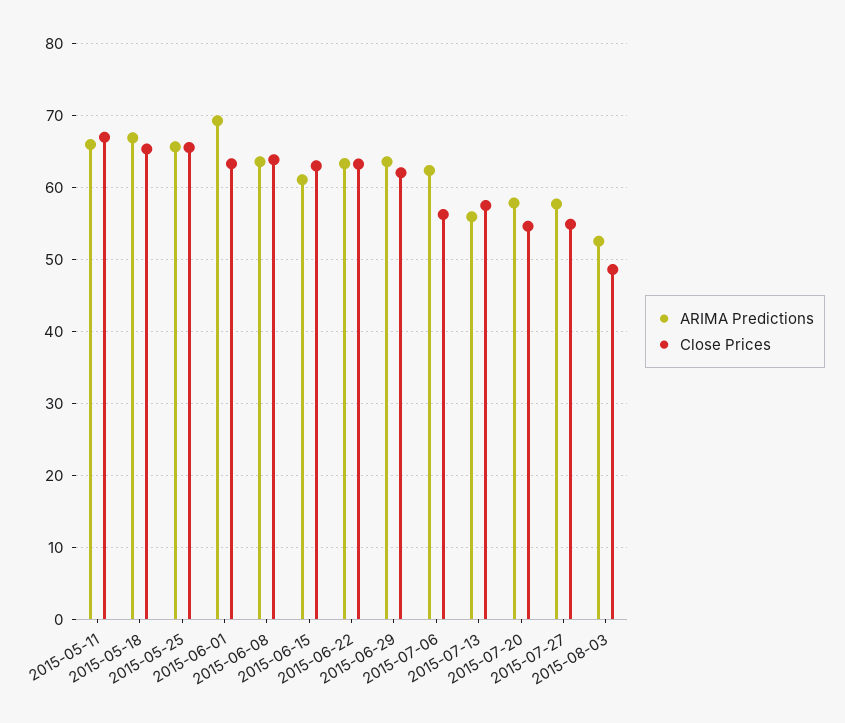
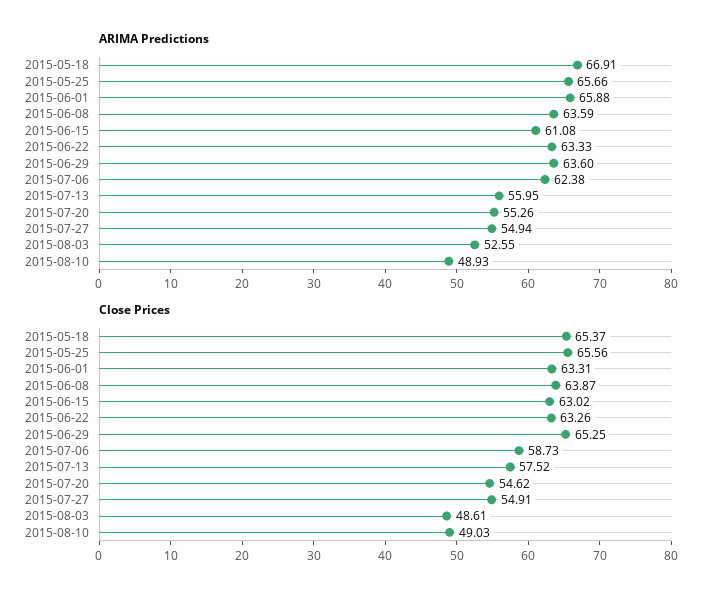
ARIMA Predictions, 2015-05-11: 66 -> none
Close Prices, 2015-05-11: 67 -> none
ARIMA Predictions, 2015-06-01: 69 -> 65.88
Close Prices, 2015-06-29: 62 -> 65.25
Close Prices, 2015-07-06: 56 -> 58.73
ARIMA Predictions, 2015-07-20: 58 -> 55.26
ARIMA Predictions, 2015-07-27: 58 -> 54.94
ARIMA Predictions, 2015-08-10: none -> 48.93
Close Prices, 2015-08-10: none -> 49.03

